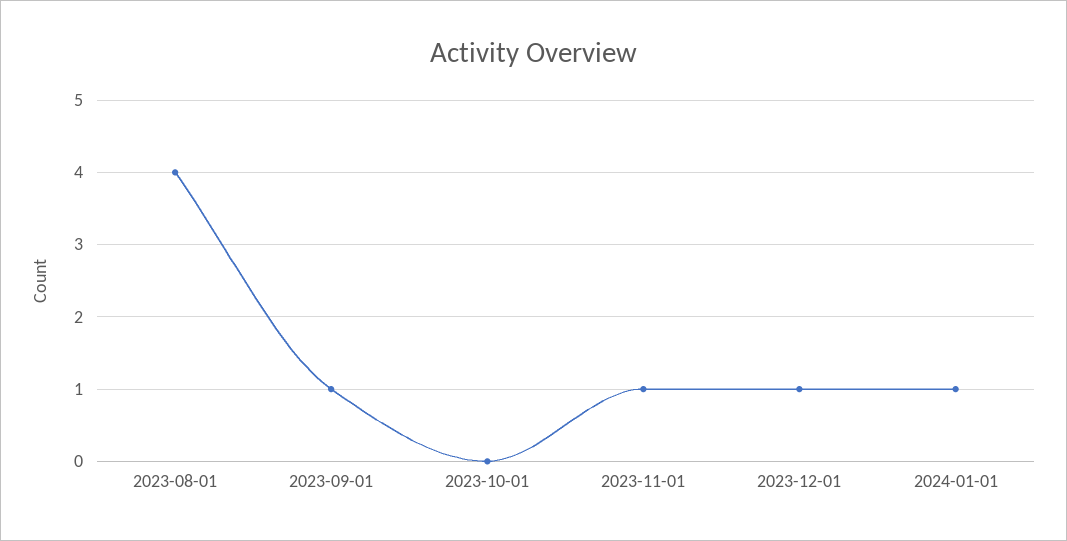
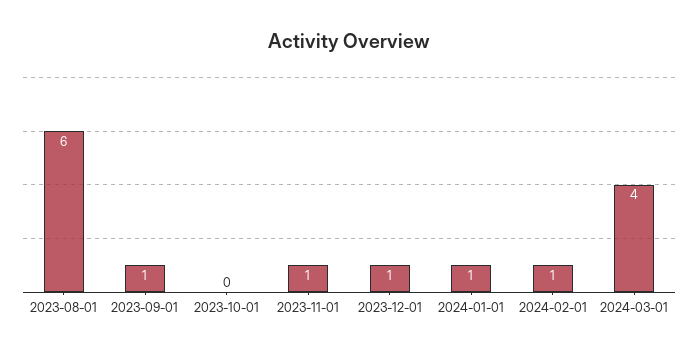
2023-08-01: 4 -> 6
2024-02-01: none -> 1
2024-03-01: none -> 4

